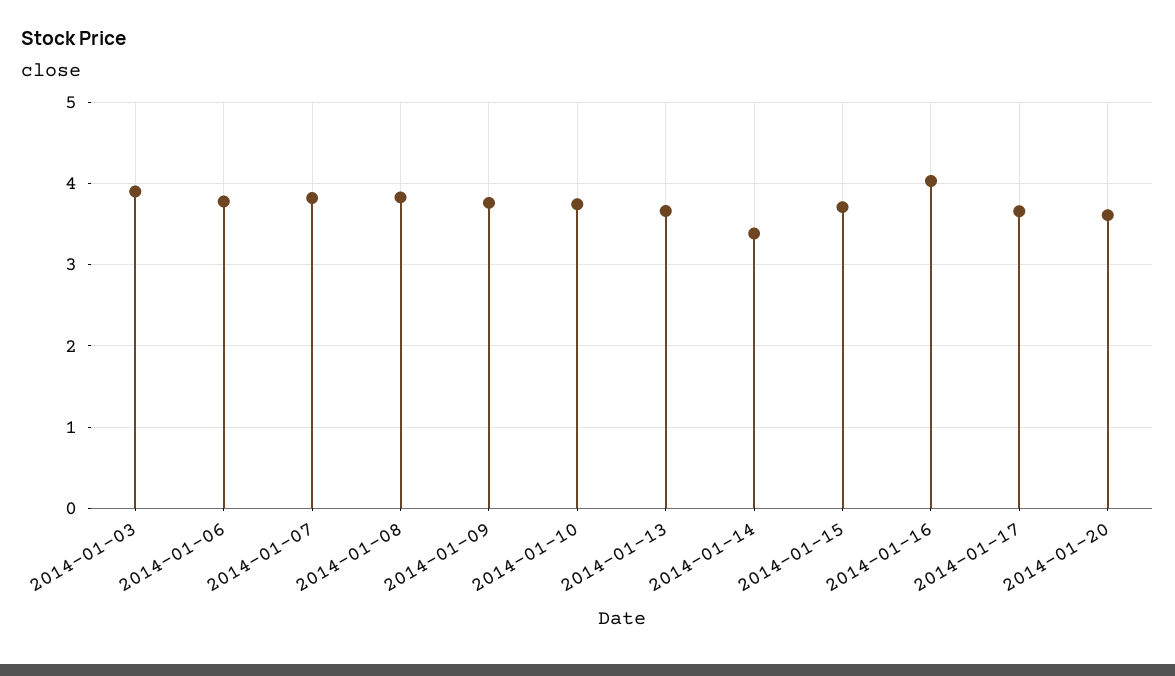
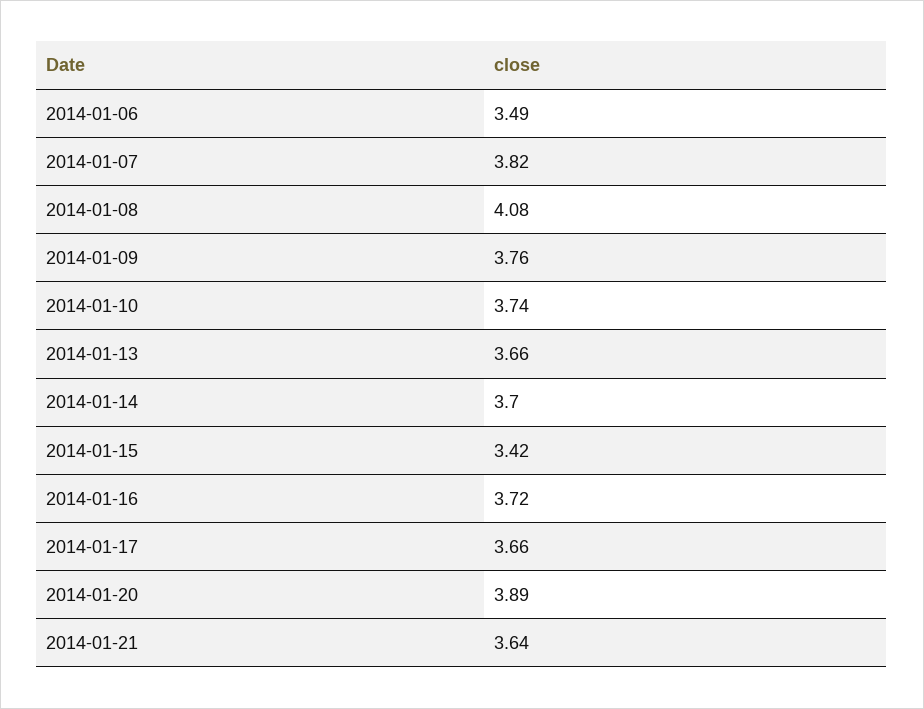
2014-01-03: 3.9 -> none
2014-01-06: 3.8 -> 3.49
2014-01-08: 3.8 -> 4.08
2014-01-14: 3.4 -> 3.7
2014-01-15: 3.7 -> 3.42
2014-01-16: 4 -> 3.72
2014-01-20: 3.6 -> 3.89
2014-01-21: none -> 3.64

